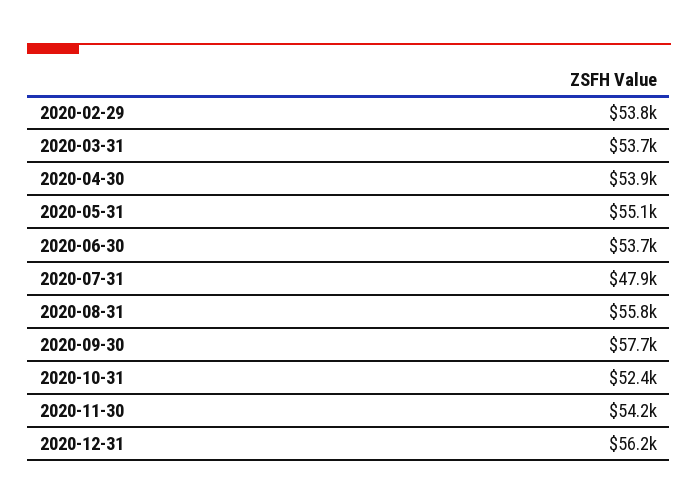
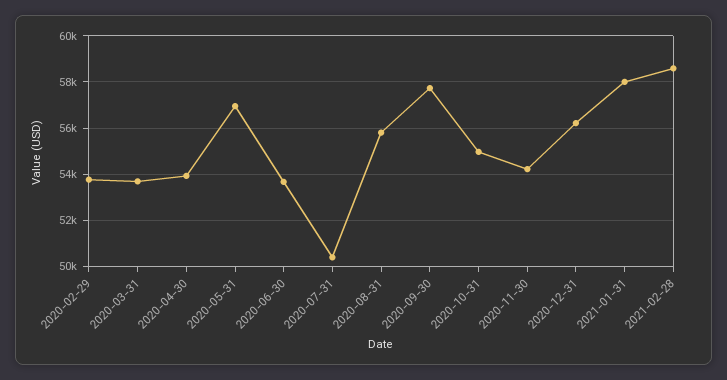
2020-05-31: 55100 -> 57000
2020-07-31: 47900 -> 50500
2020-10-31: 52400 -> 55000
2021-01-31: none -> 58000
2021-02-28: none -> 58500

